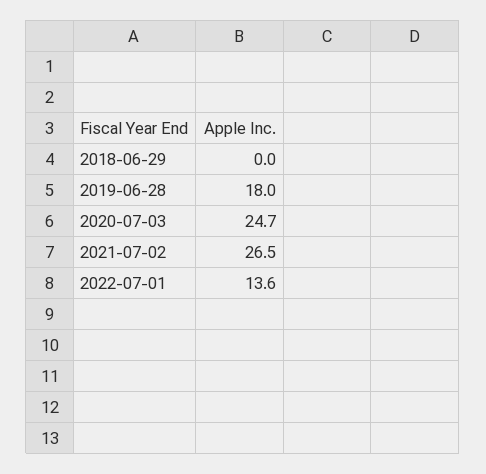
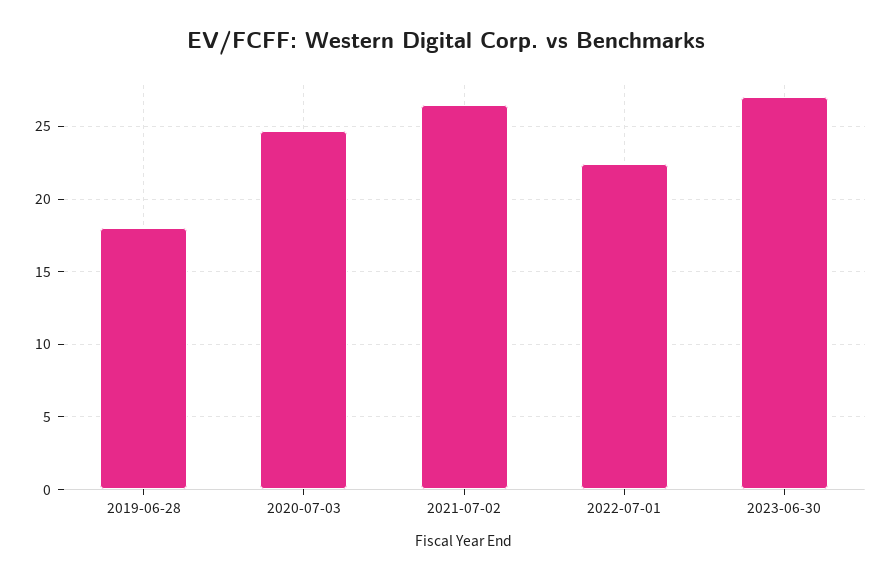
2018-06-29: 0 -> none
2022-07-01: 13.6 -> 22.5
2023-06-30: none -> 27

